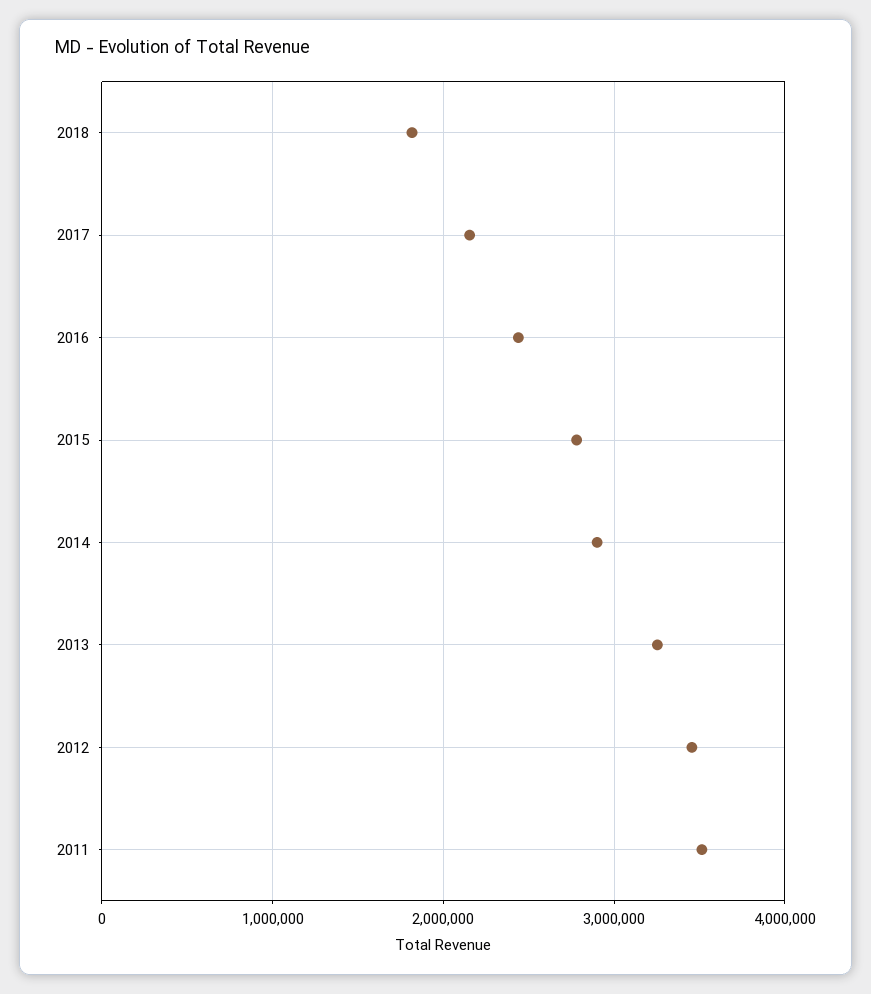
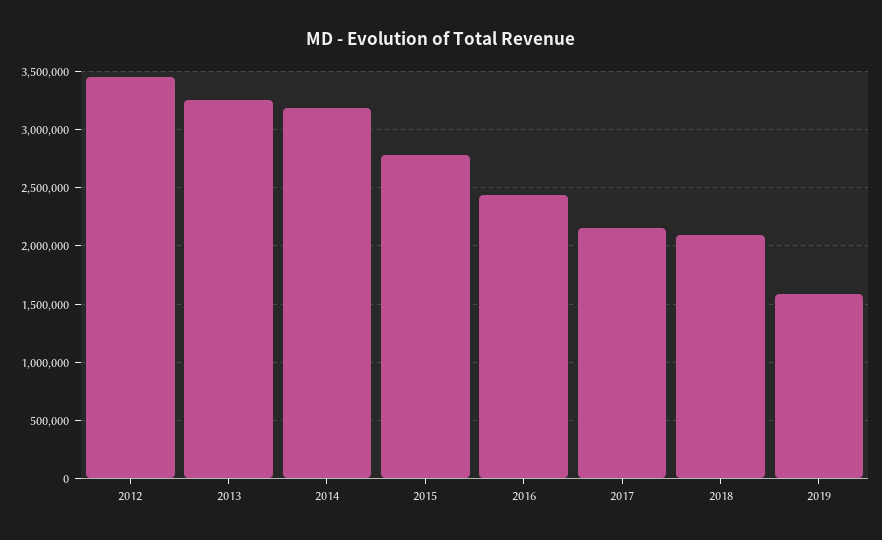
2018: 1800000 -> 2100000
2014: 2900000 -> 3200000
2011: 3500000 -> none
2019: none -> 1600000

